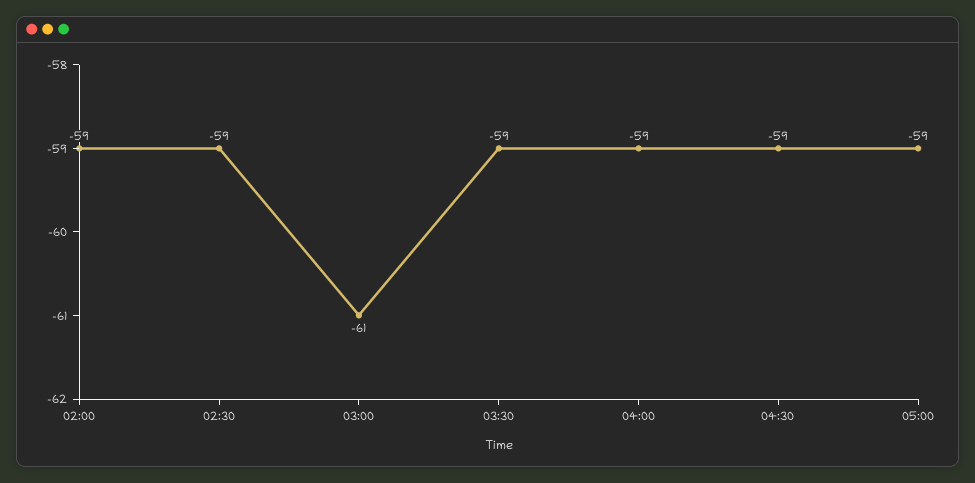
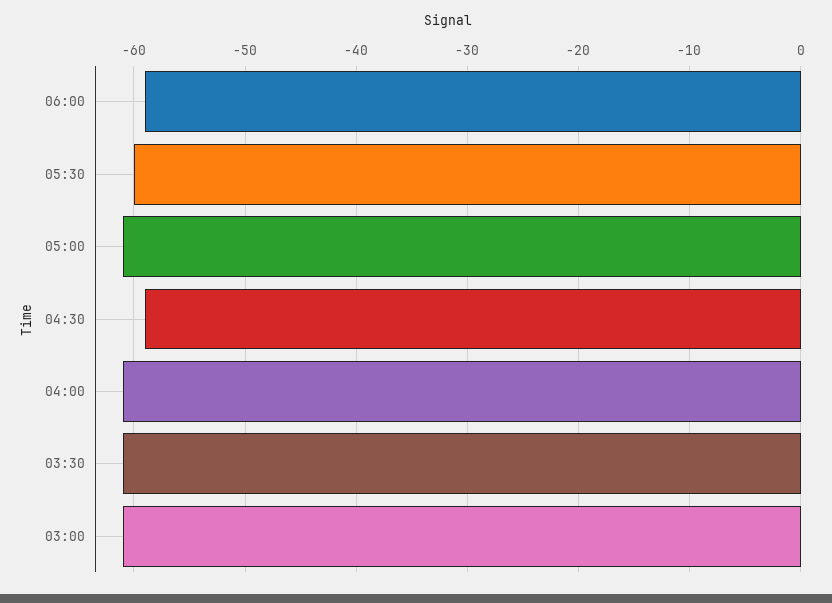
02:00: -59 -> none
02:30: -59 -> none
03:30: -59 -> -61
04:00: -59 -> -61
05:00: -59 -> -61
06:00: none -> -59
05:30: none -> -60

